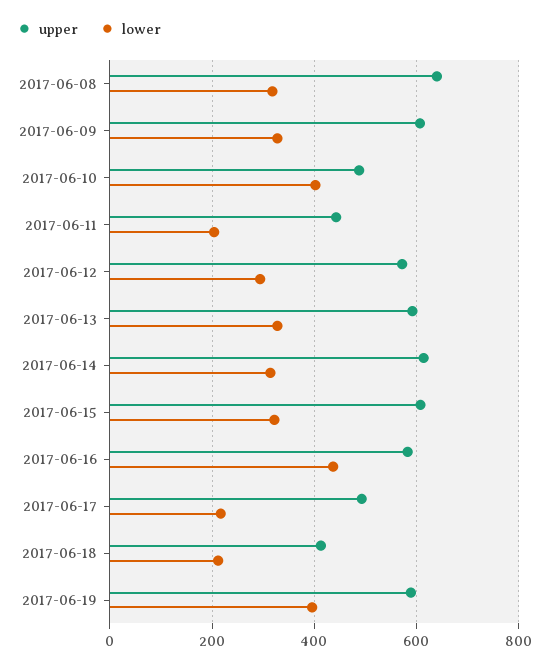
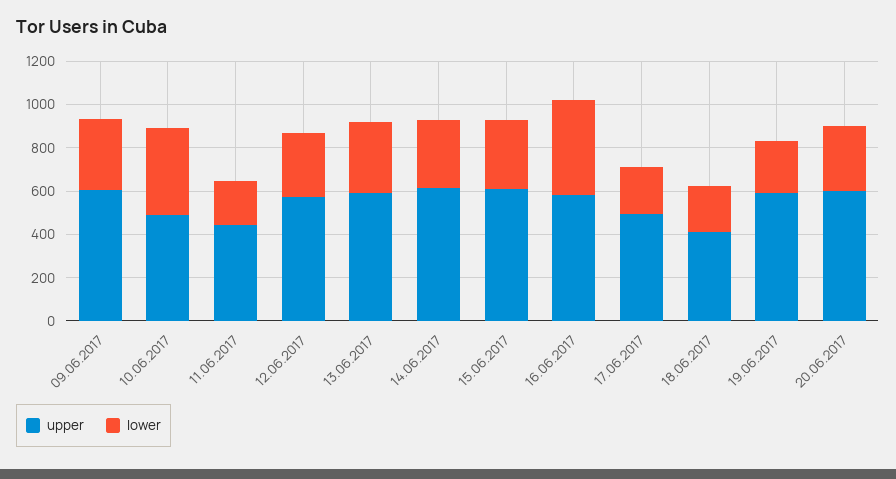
upper, 2017-06-08: 640 -> none
lower, 2017-06-08: 320 -> none
lower, 2017-06-19: 400 -> 250
upper, 20.06.2017: none -> 600
lower, 20.06.2017: none -> 300

